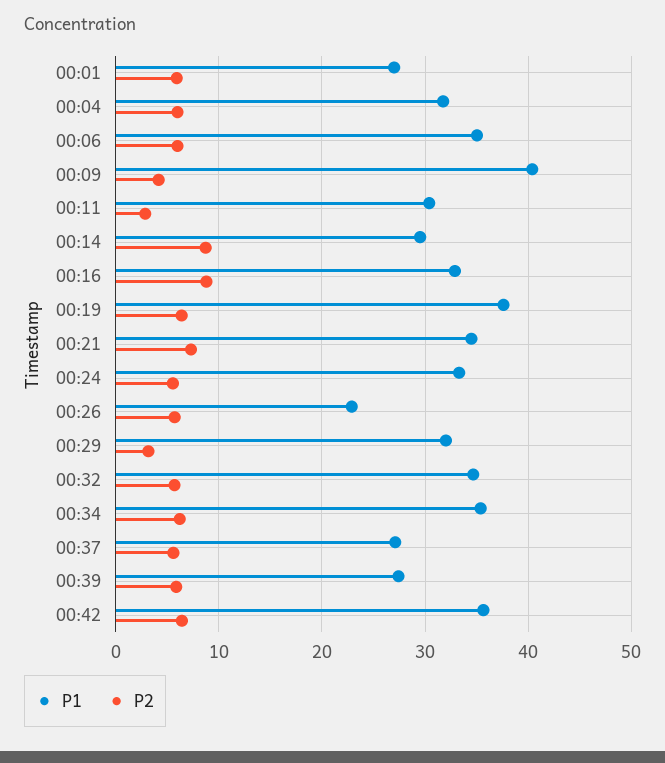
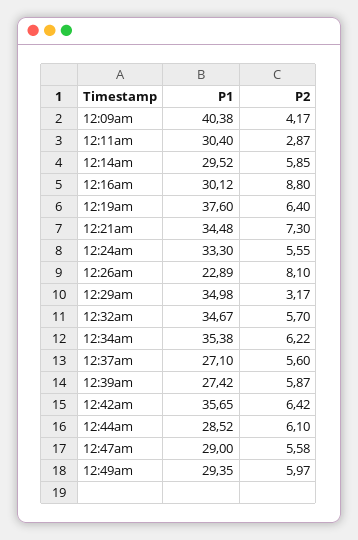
P1, 00:01: 27 -> none
P2, 00:01: 6 -> none
P1, 00:04: 32 -> none
P2, 00:04: 6 -> none
P1, 00:06: 35 -> none
P2, 00:06: 6 -> none
P2, 00:14: 9 -> 5.85
P1, 00:16: 33 -> 30.12
P2, 00:26: 6 -> 8.1
P1, 00:29: 32 -> 34.98
P1, 12:44am: none -> 28.52
P2, 12:44am: none -> 6.1
P1, 12:47am: none -> 29
P2, 12:47am: none -> 5.58
P1, 12:49am: none -> 29.35
P2, 12:49am: none -> 5.97

